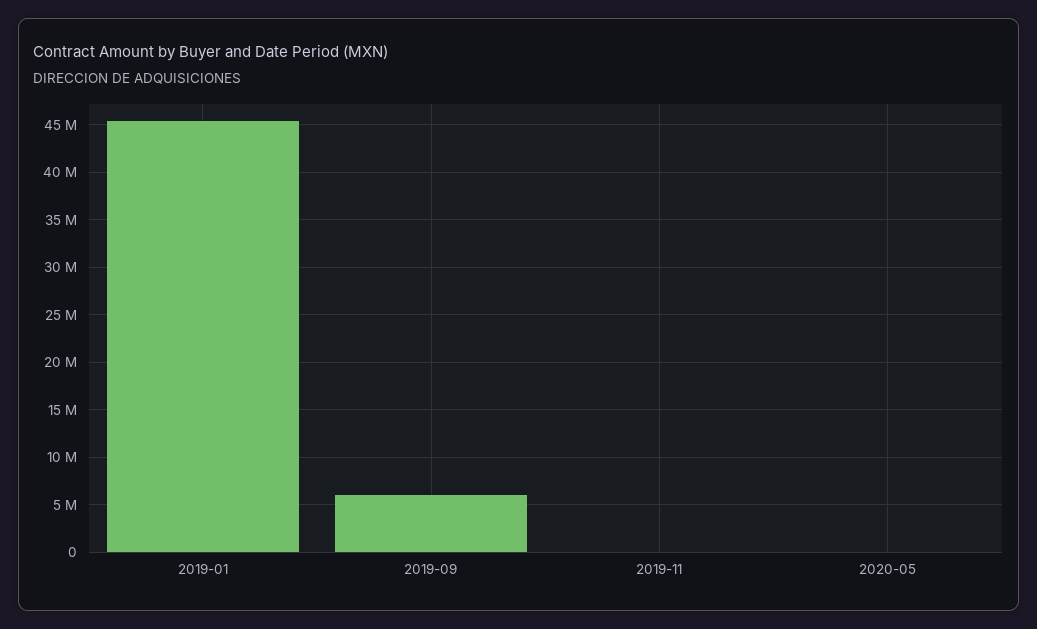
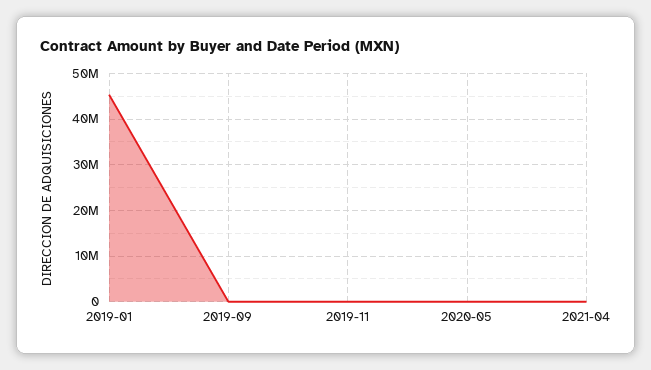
2019-09: 6000000 -> 0
2021-04: none -> 0

